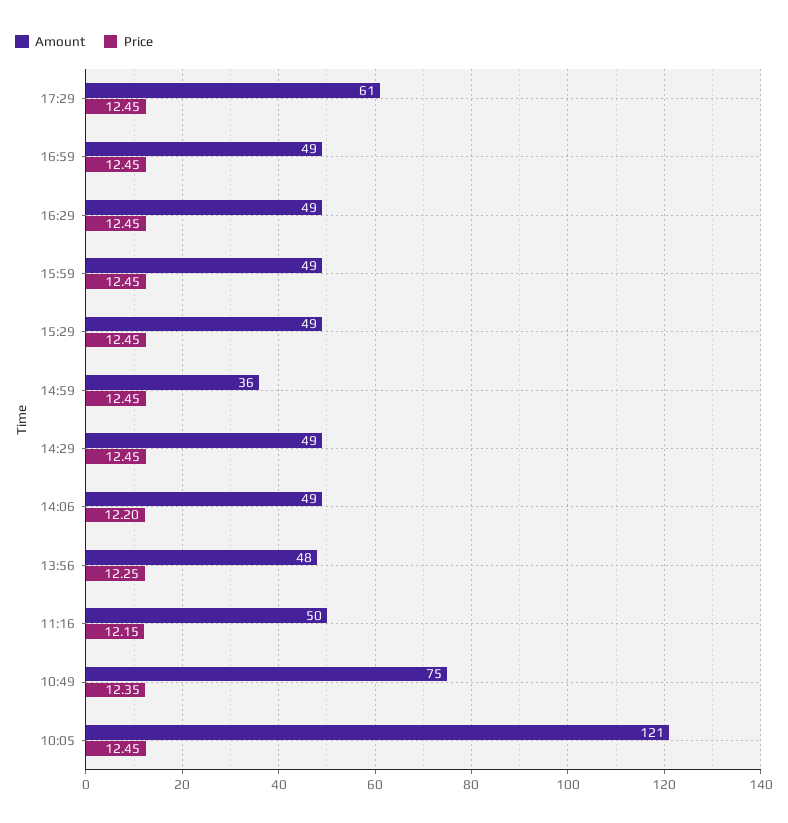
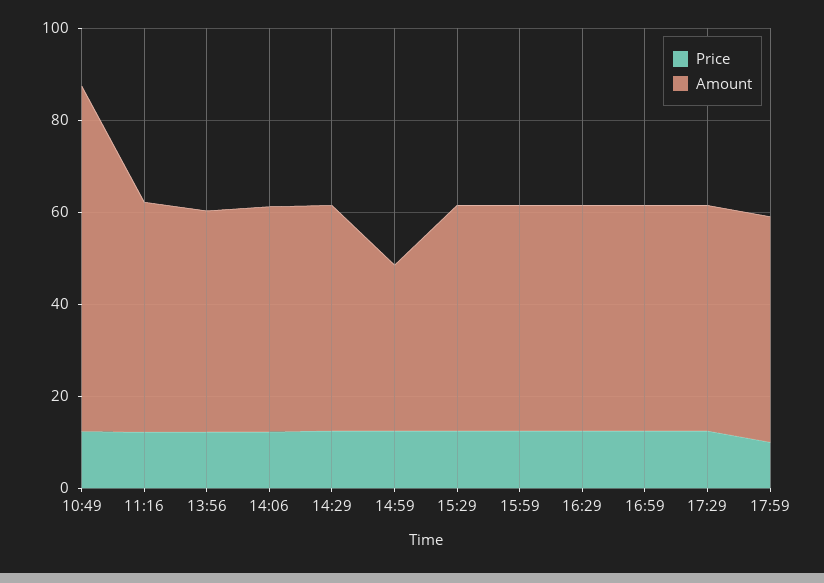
Amount, 17:29: 61 -> 50
Amount, 10:05: 121 -> none
Price, 10:05: 12.45 -> none
Price, 17:59: none -> 10
Amount, 17:59: none -> 50

